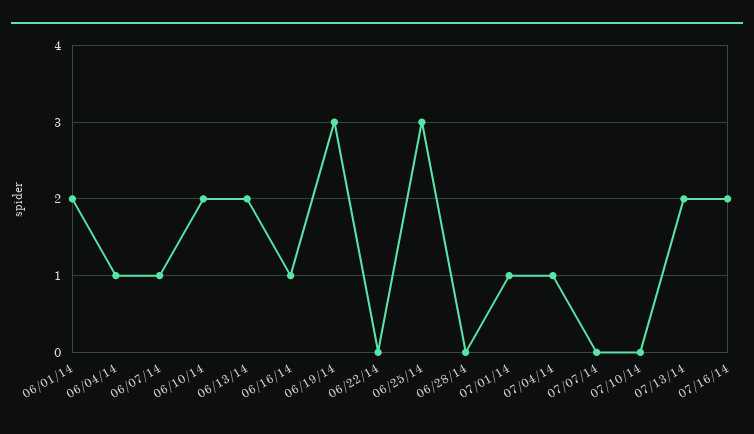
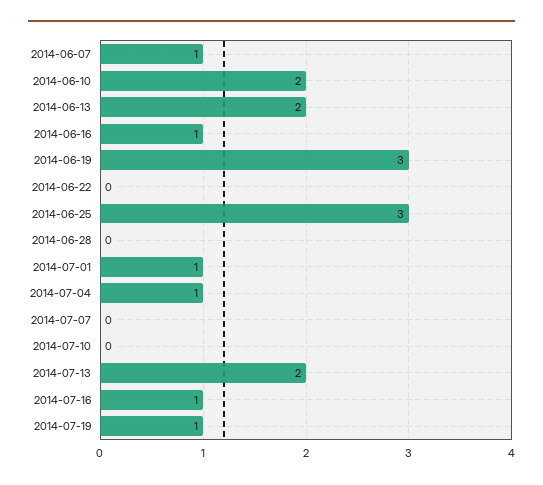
06/01/14: 2 -> none
06/04/14: 1 -> none
07/16/14: 2 -> 1
2014-07-19: none -> 1

